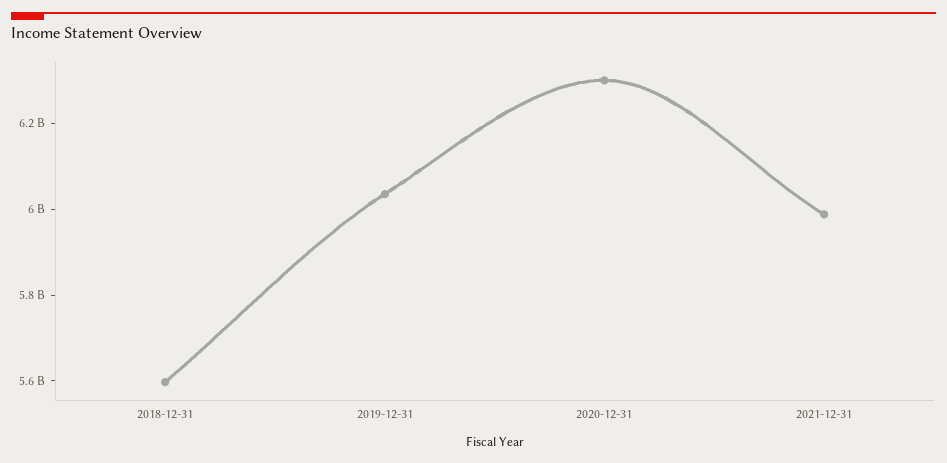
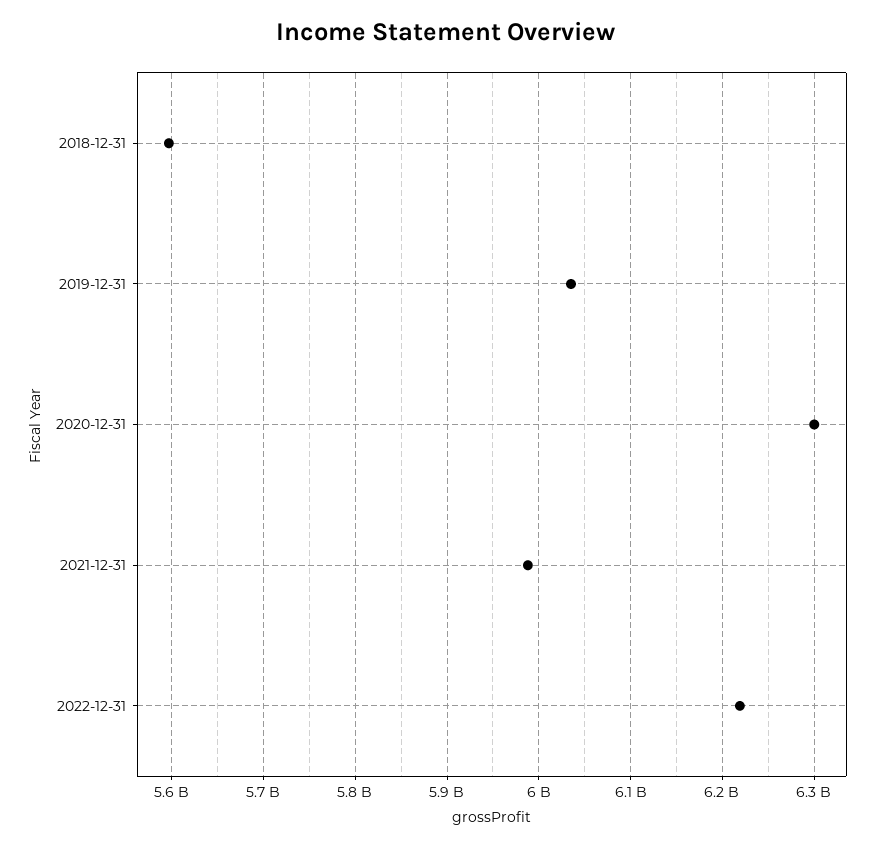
2022-12-31: none -> 6220000000

